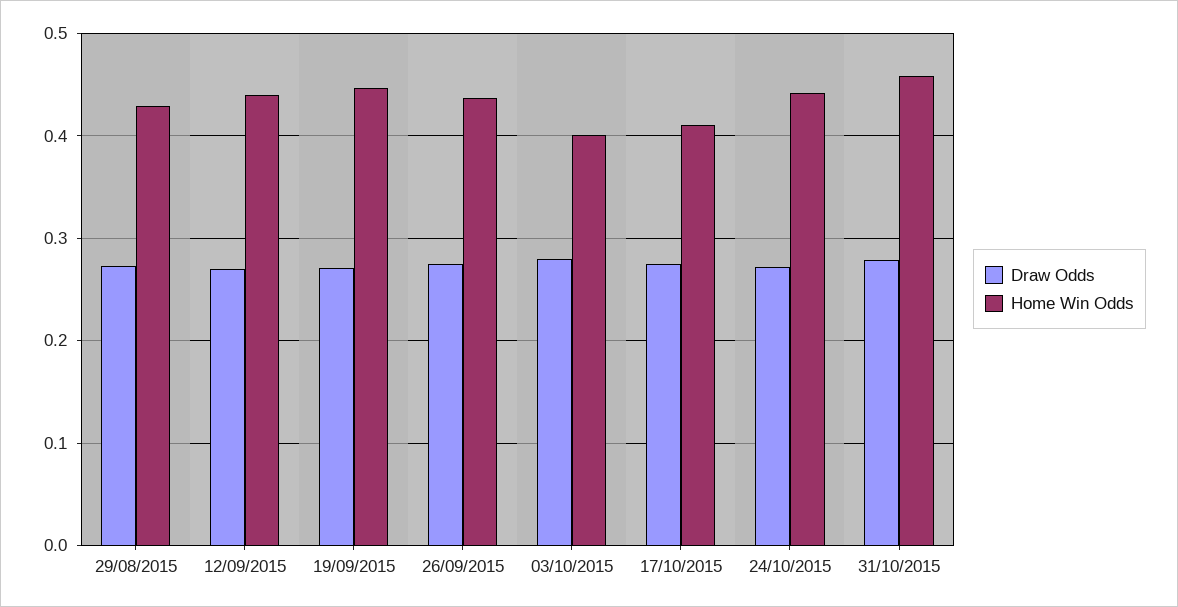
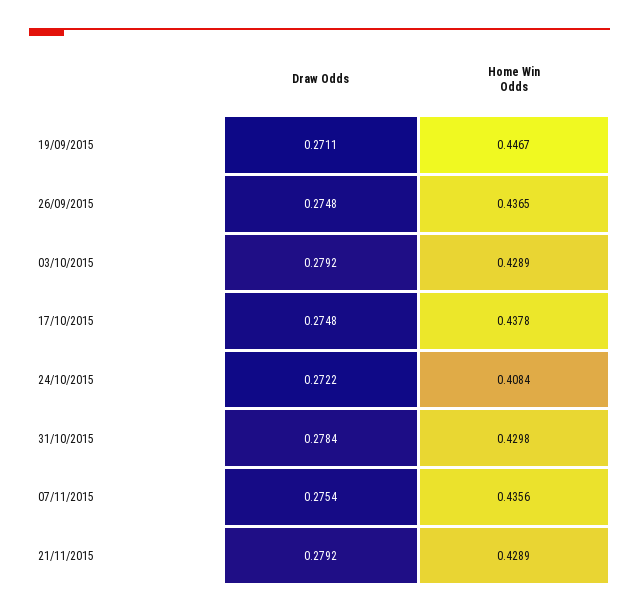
Draw Odds, 29/08/2015: 0.27 -> none
Home Win Odds, 29/08/2015: 0.43 -> none
Draw Odds, 12/09/2015: 0.27 -> none
Home Win Odds, 12/09/2015: 0.44 -> none
Home Win Odds, 03/10/2015: 0.4 -> 0.4289
Home Win Odds, 17/10/2015: 0.41 -> 0.4378
Home Win Odds, 24/10/2015: 0.44 -> 0.4084
Home Win Odds, 31/10/2015: 0.46 -> 0.4298
Draw Odds, 07/11/2015: none -> 0.2754
Home Win Odds, 07/11/2015: none -> 0.4356
Draw Odds, 21/11/2015: none -> 0.2792
Home Win Odds, 21/11/2015: none -> 0.4289

